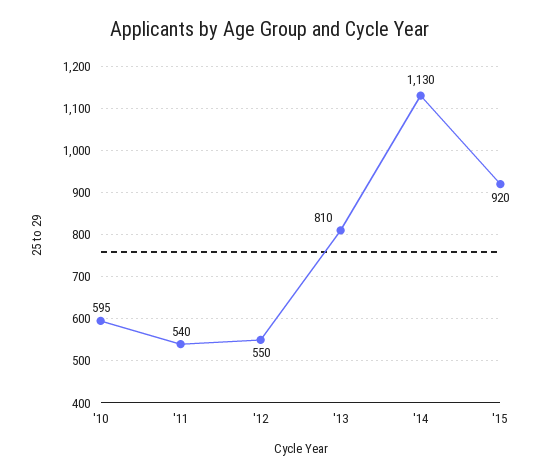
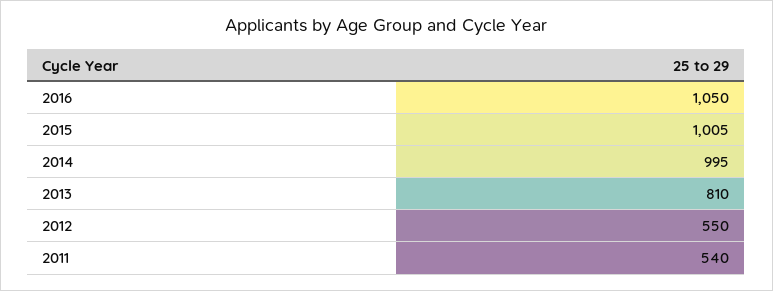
'10: 595 -> none
'14: 1130 -> 995
'15: 920 -> 1005
2016: none -> 1050

